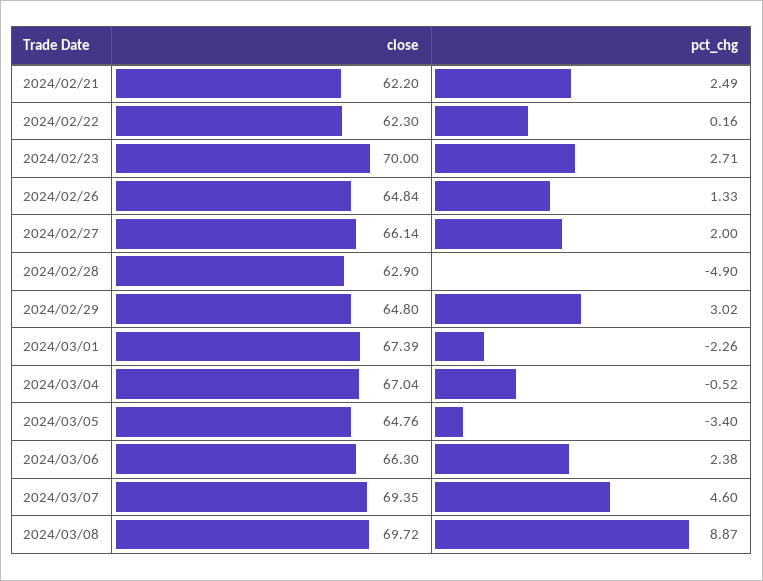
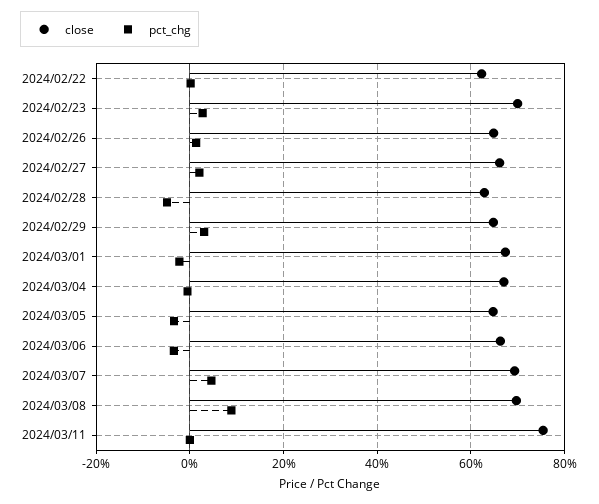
close, 2024/02/21: 62.2 -> none
pct_chg, 2024/02/21: 2.49 -> none
pct_chg, 2024/03/06: 2.38 -> -4
close, 2024/03/11: none -> 76
pct_chg, 2024/03/11: none -> 0

